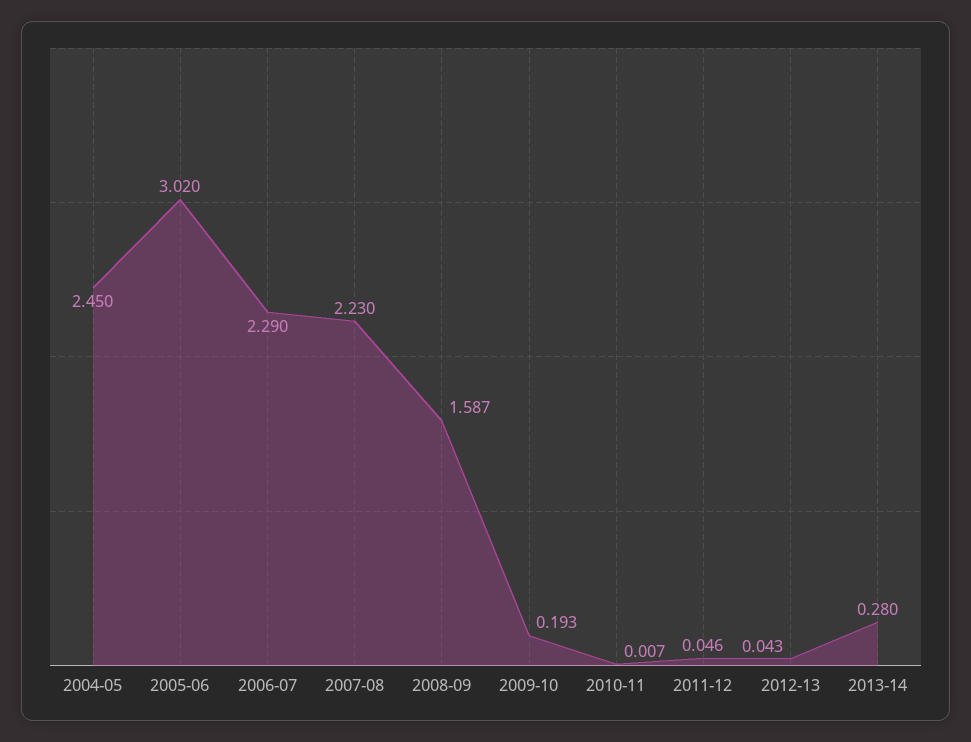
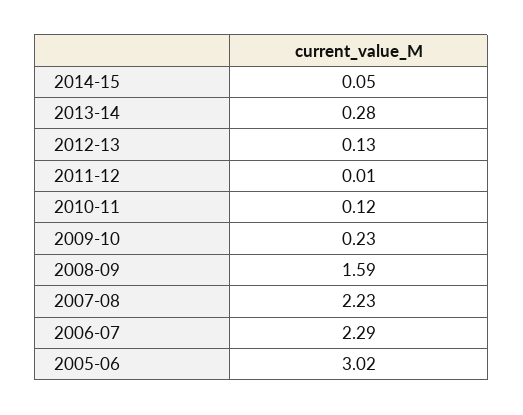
2004-05: 2.45 -> none
2009-10: 0.193 -> 0.23
2010-11: 0.007 -> 0.12
2011-12: 0.046 -> 0.01
2012-13: 0.043 -> 0.13
2014-15: none -> 0.05

